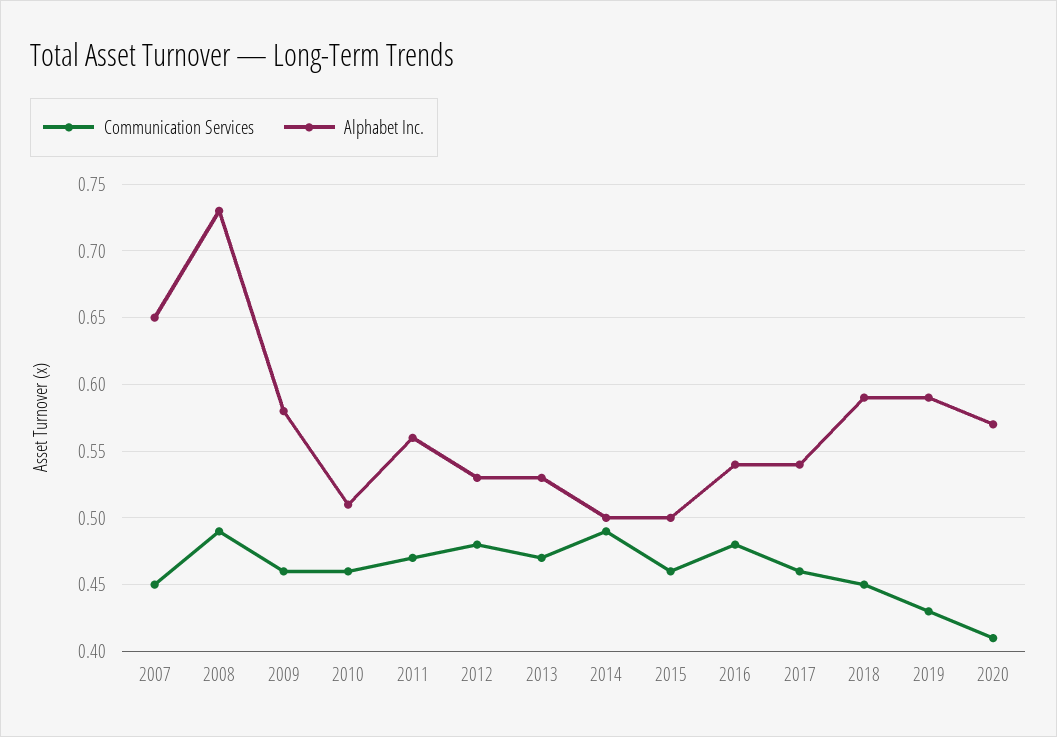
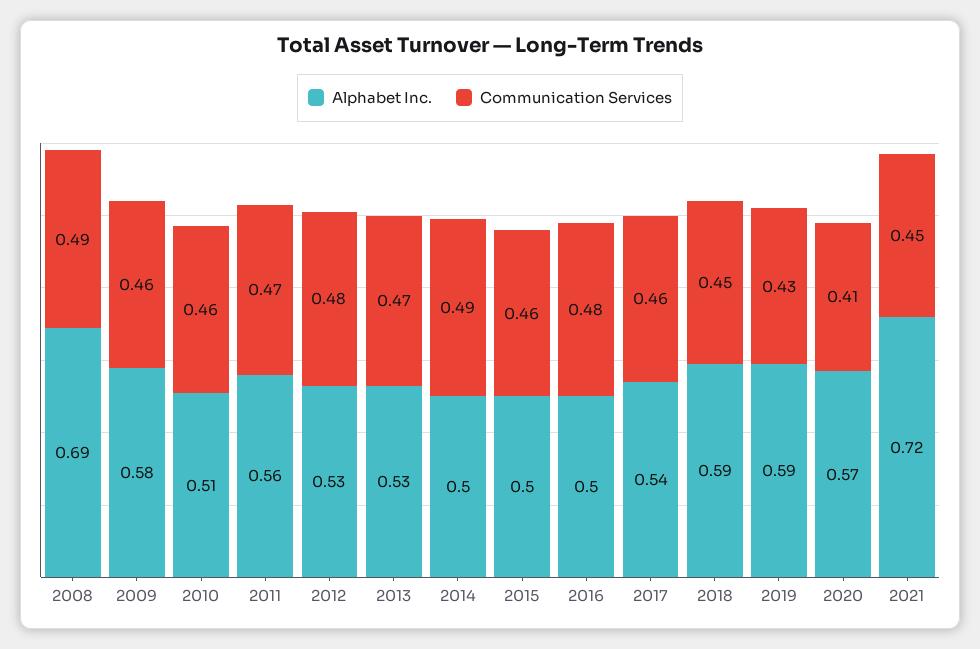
Communication Services, 2007: 0.45 -> none
Alphabet Inc., 2007: 0.65 -> none
Alphabet Inc., 2008: 0.73 -> 0.69
Alphabet Inc., 2016: 0.54 -> 0.5
Alphabet Inc., 2021: none -> 0.72
Communication Services, 2021: none -> 0.45

